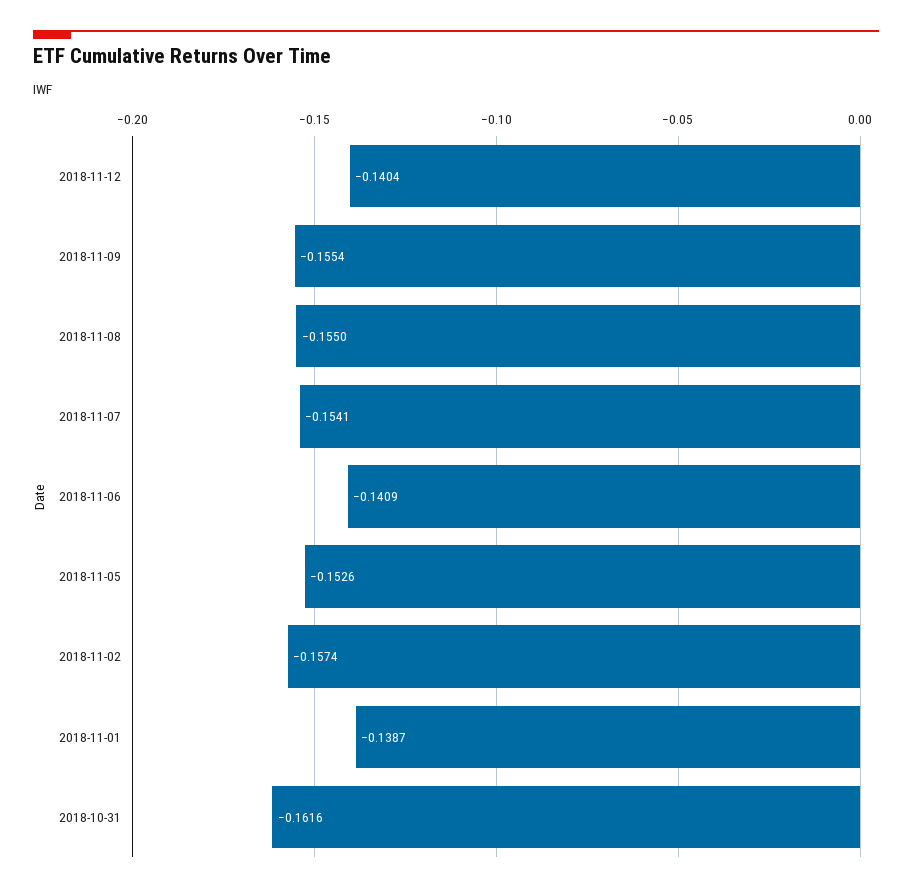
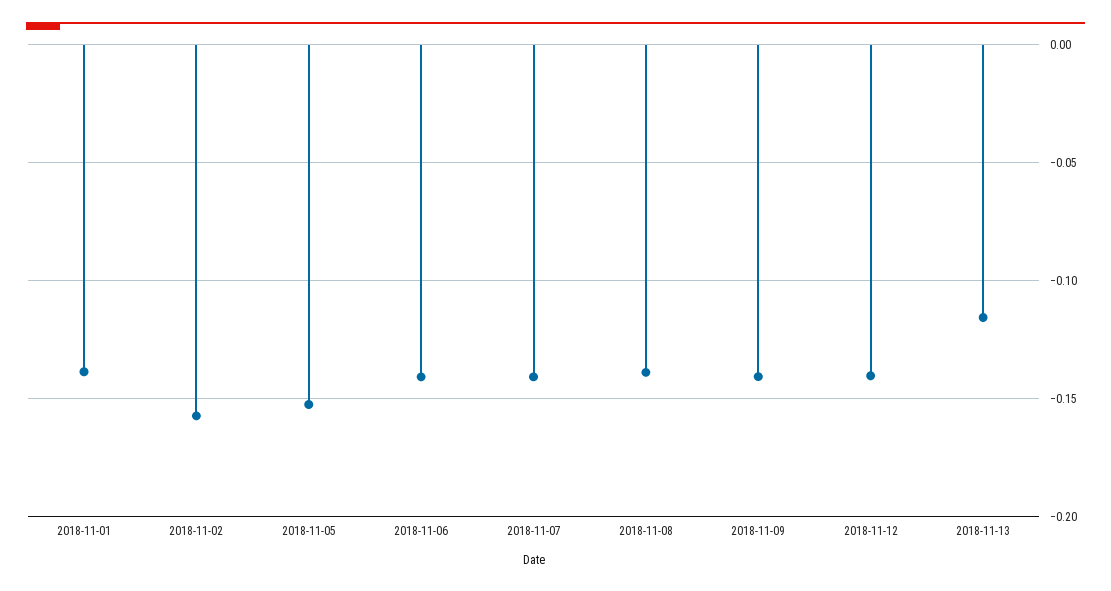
2018-11-09: -0.1554 -> -0.14
2018-11-08: -0.155 -> -0.14
2018-11-07: -0.1541 -> -0.14
2018-10-31: -0.1616 -> none
2018-11-13: none -> -0.115

